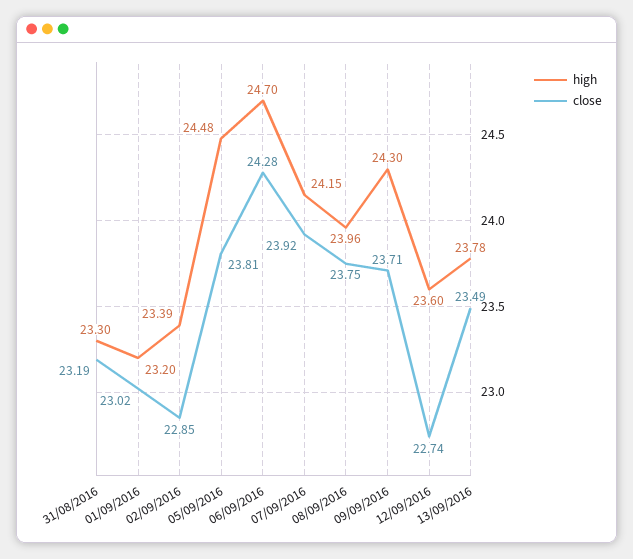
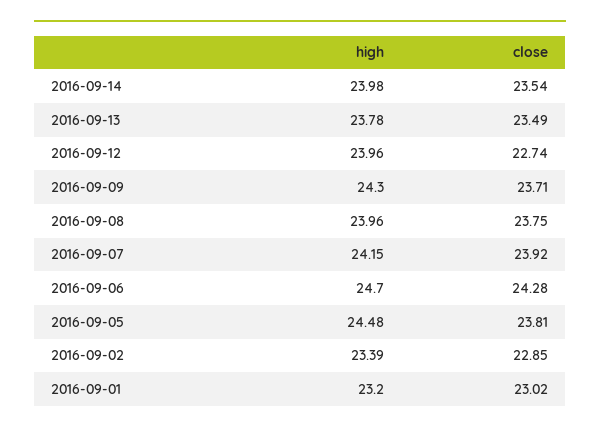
high, 31/08/2016: 23.3 -> none
close, 31/08/2016: 23.19 -> none
high, 12/09/2016: 23.6 -> 23.96
high, 2016-09-14: none -> 23.98
close, 2016-09-14: none -> 23.54

